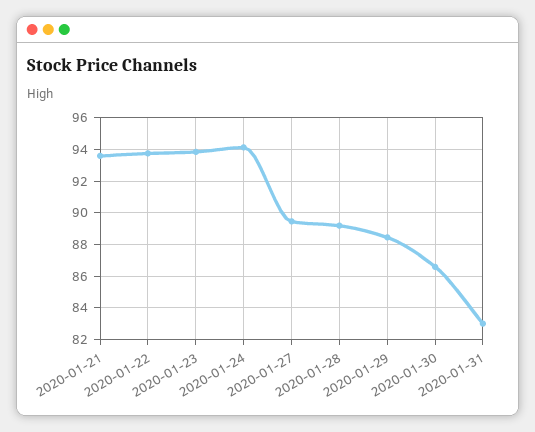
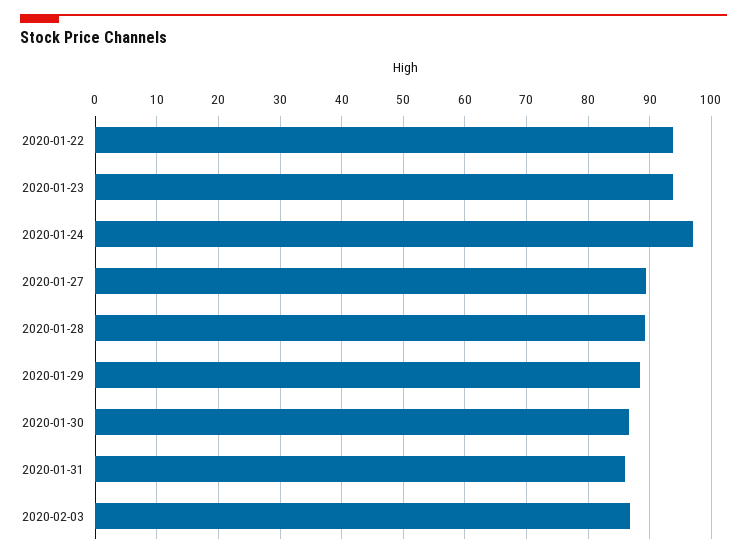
2020-01-21: 93.5 -> none
2020-01-24: 94 -> 97
2020-01-31: 83 -> 86
2020-02-03: none -> 87

